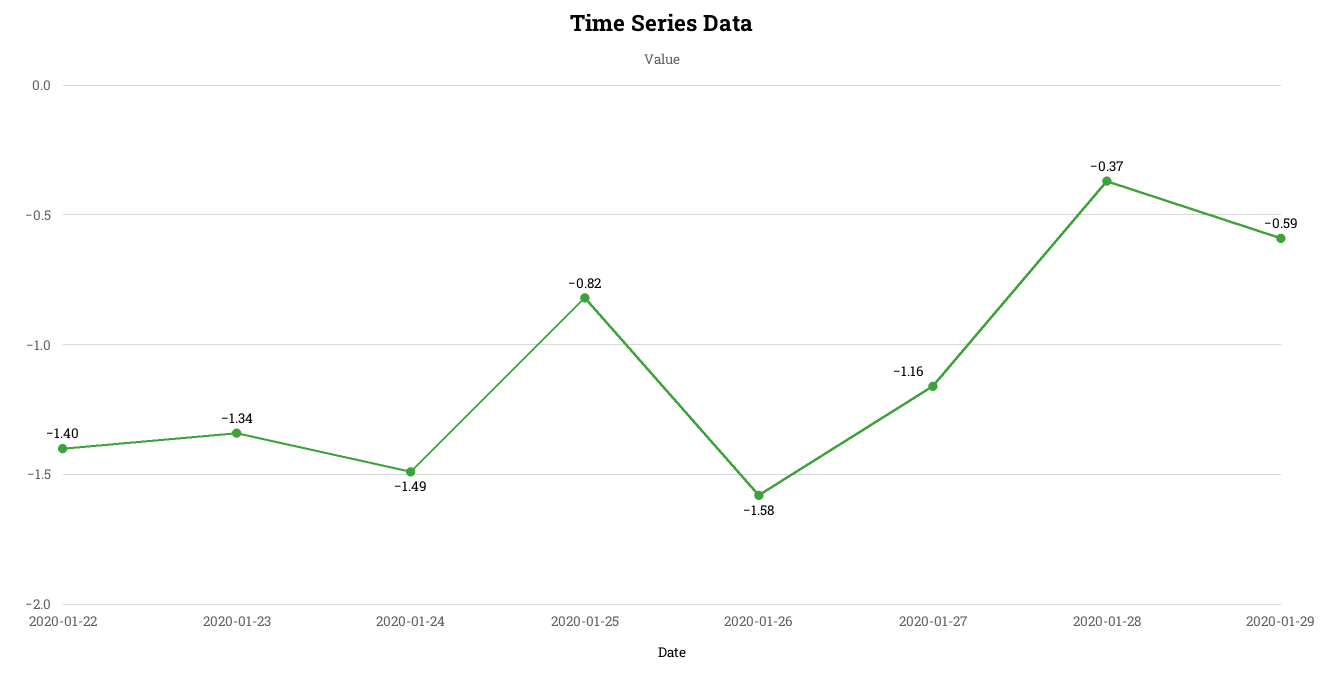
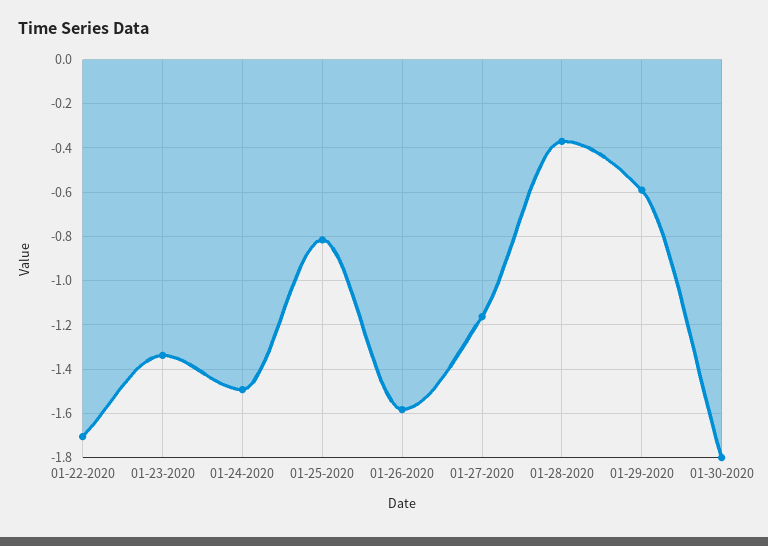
2020-01-22: -1.4 -> -1.7
01-30-2020: none -> -1.8

